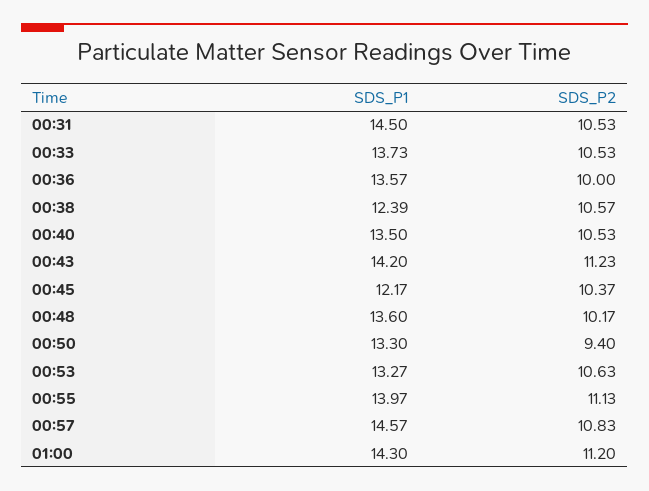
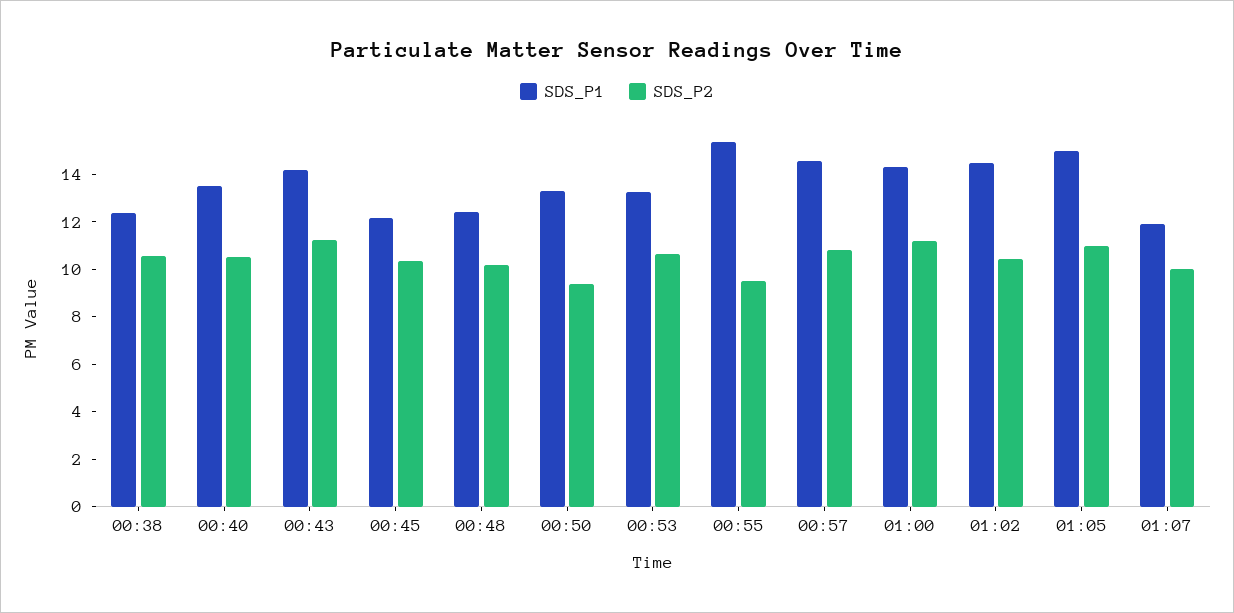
SDS_P1, 00:31: 14.5 -> none
SDS_P2, 00:31: 10.53 -> none
SDS_P1, 00:33: 13.73 -> none
SDS_P2, 00:33: 10.53 -> none
SDS_P1, 00:36: 13.57 -> none
SDS_P2, 00:36: 10 -> none
SDS_P1, 00:48: 13.6 -> 12.5
SDS_P1, 00:55: 13.97 -> 15.5
SDS_P2, 00:55: 11.13 -> 9.5
SDS_P1, 01:02: none -> 14.5
SDS_P2, 01:02: none -> 10.5
SDS_P1, 01:05: none -> 15
SDS_P2, 01:05: none -> 11
SDS_P1, 01:07: none -> 12
SDS_P2, 01:07: none -> 10

